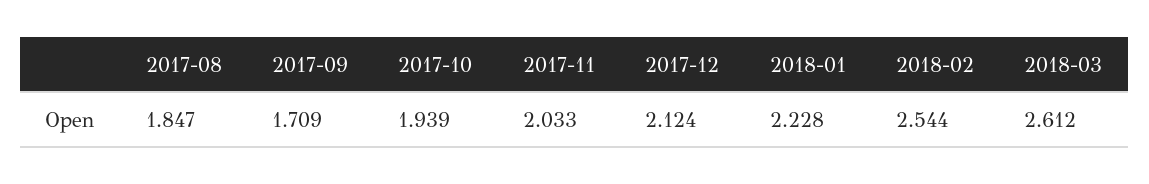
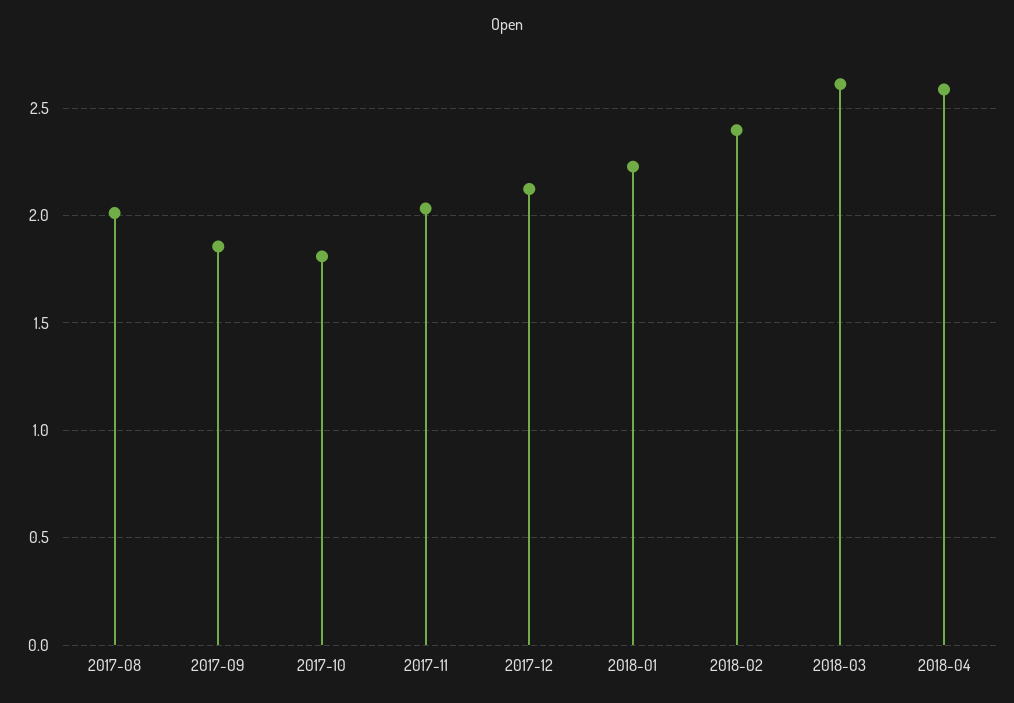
2017-08: 1.847 -> 2
2017-09: 1.709 -> 1.85
2017-10: 1.939 -> 1.8
2018-02: 2.544 -> 2.4
2018-04: none -> 2.6

